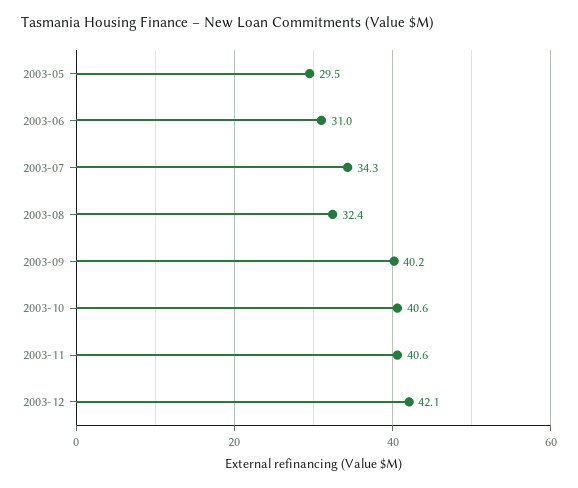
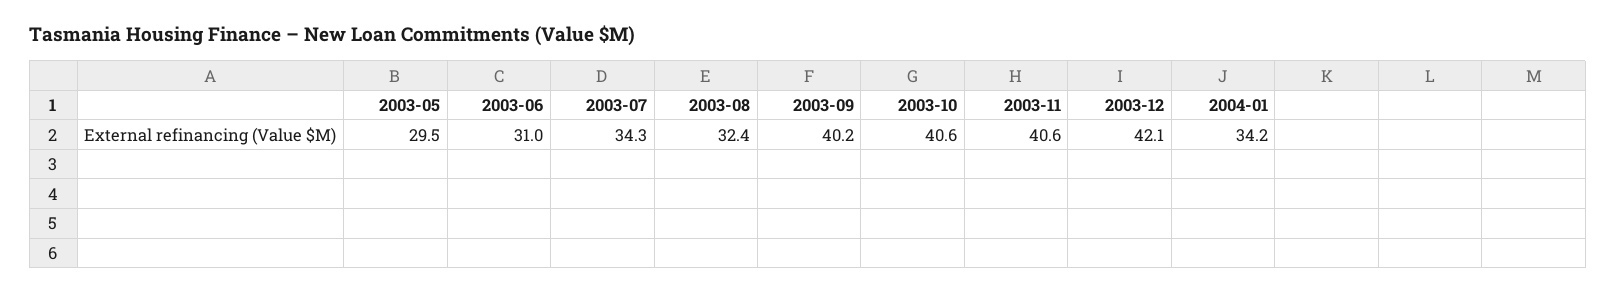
2004-01: none -> 34.2

